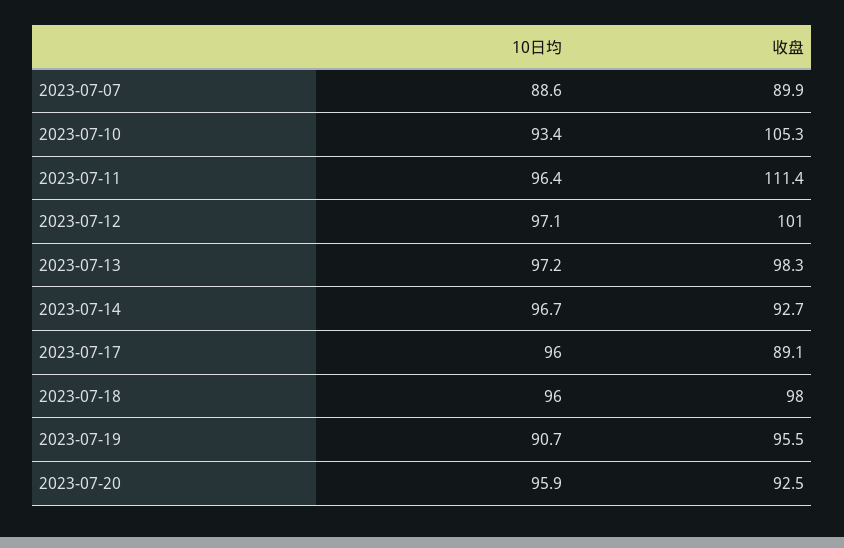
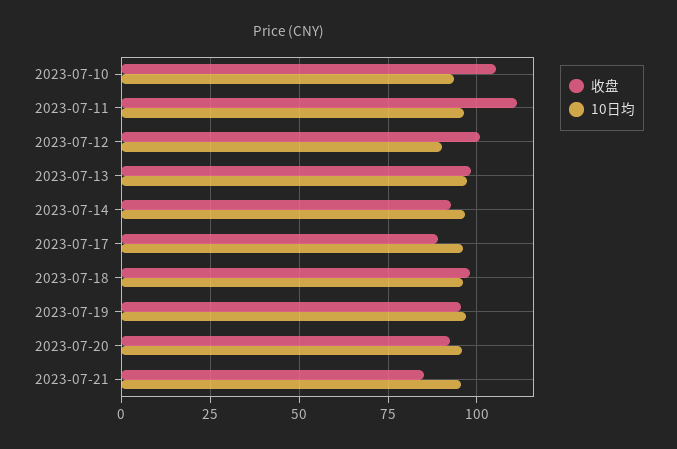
10日均, 2023-07-07: 88.6 -> none
收盘, 2023-07-07: 89.9 -> none
10日均, 2023-07-12: 97.1 -> 90
10日均, 2023-07-19: 90.7 -> 97.5
收盘, 2023-07-21: none -> 85
10日均, 2023-07-21: none -> 95

